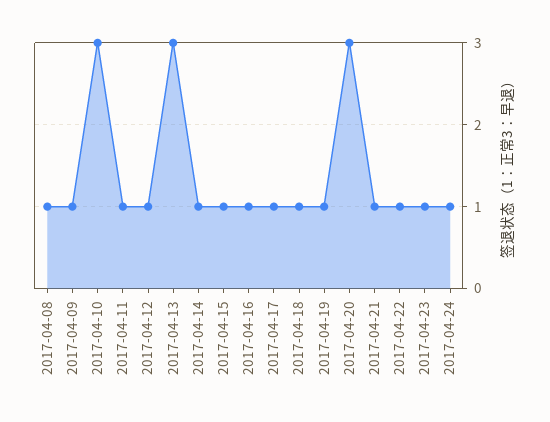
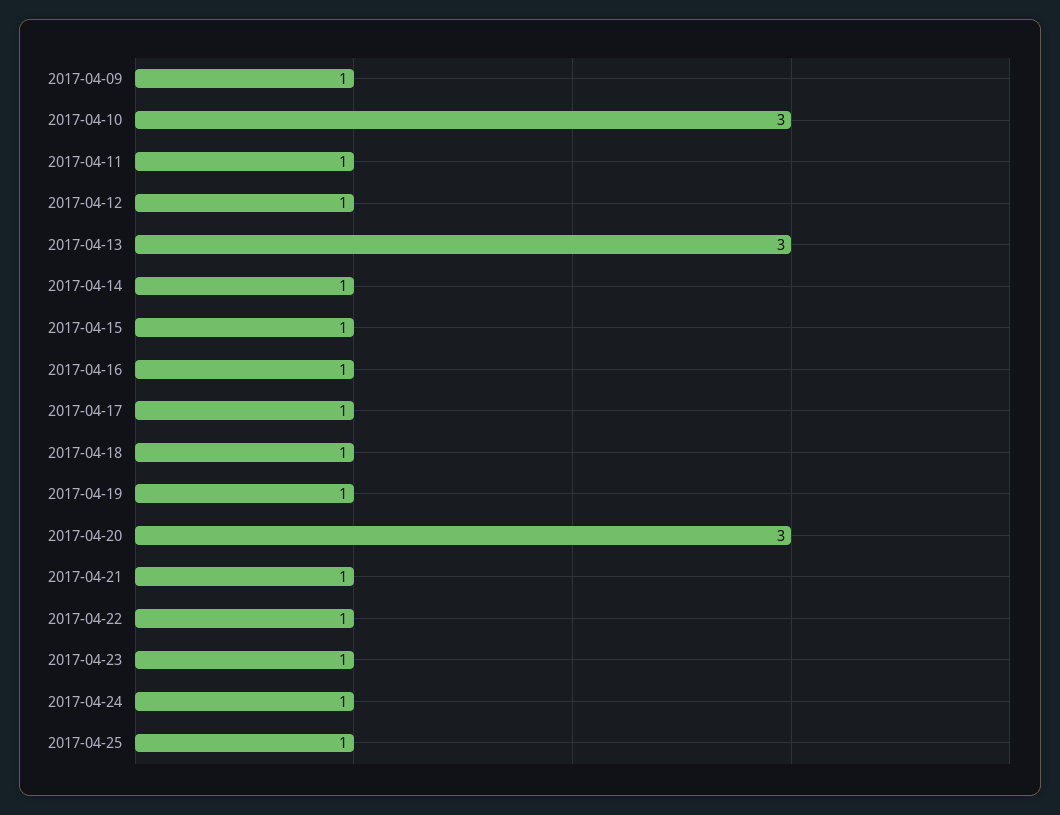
2017-04-08: 1 -> none
2017-04-25: none -> 1

